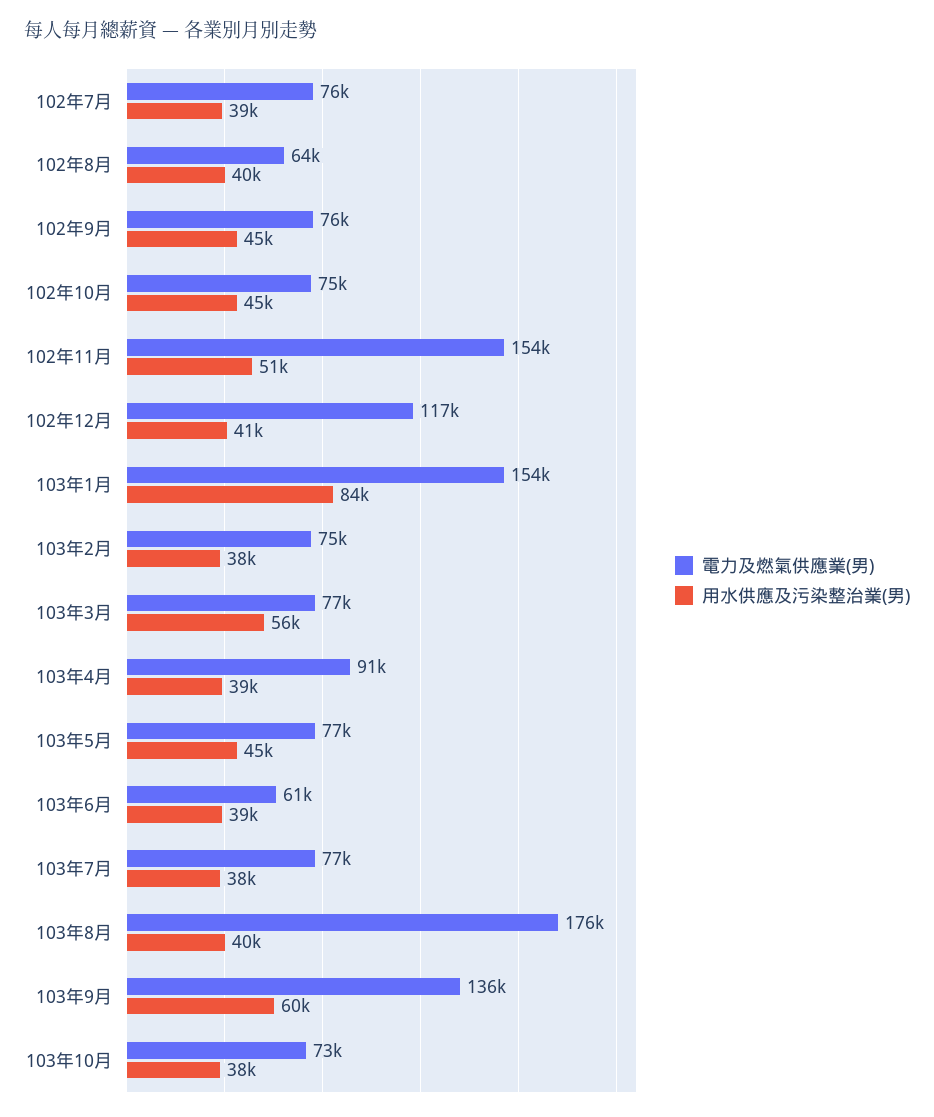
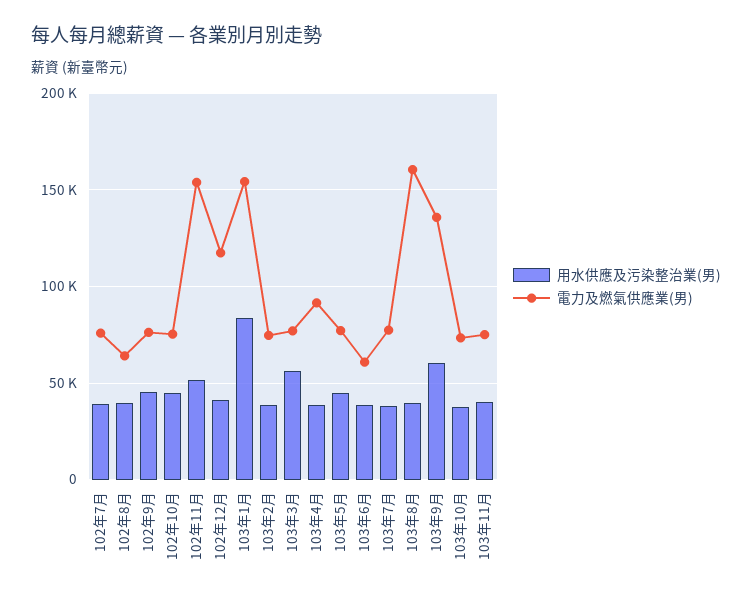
電力及燃氣供應業(男), 103年8月: 176000 -> 160000
用水供應及污染整治業(男), 103年11月: none -> 40000
電力及燃氣供應業(男), 103年11月: none -> 75000

